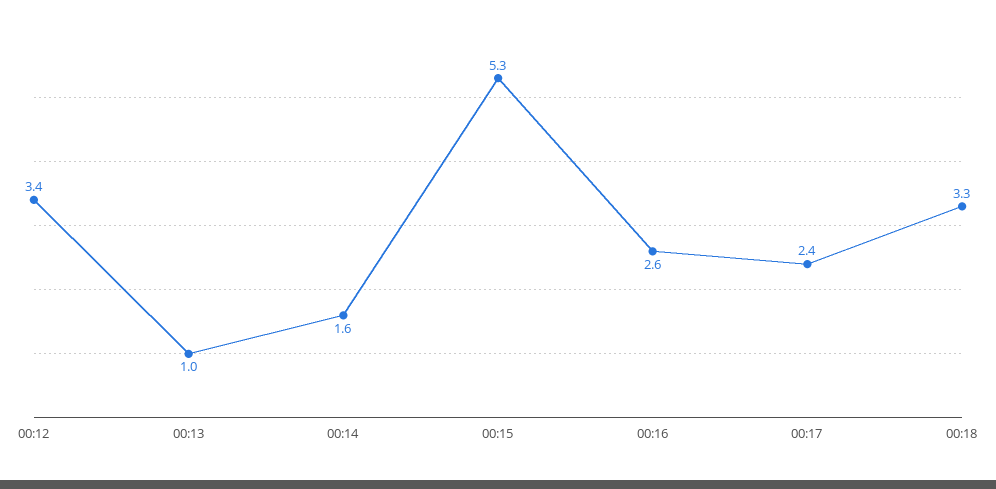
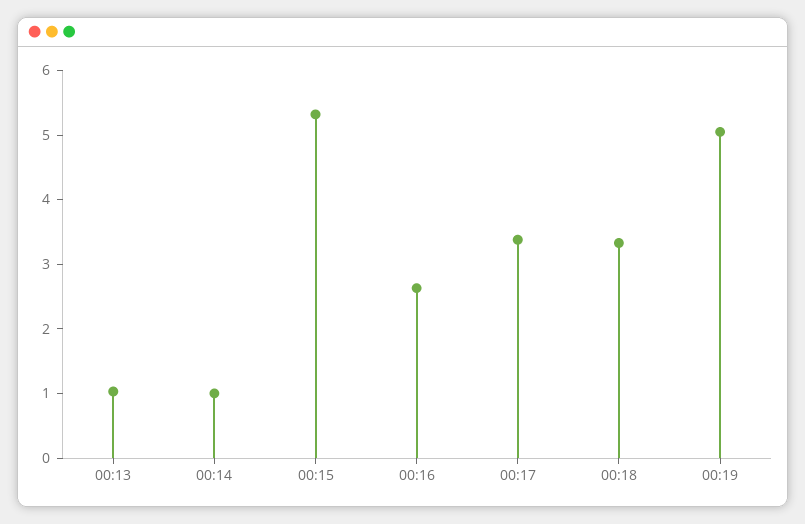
00:12: 3.4 -> none
00:14: 1.6 -> 1
00:17: 2.4 -> 3.4
00:19: none -> 5

